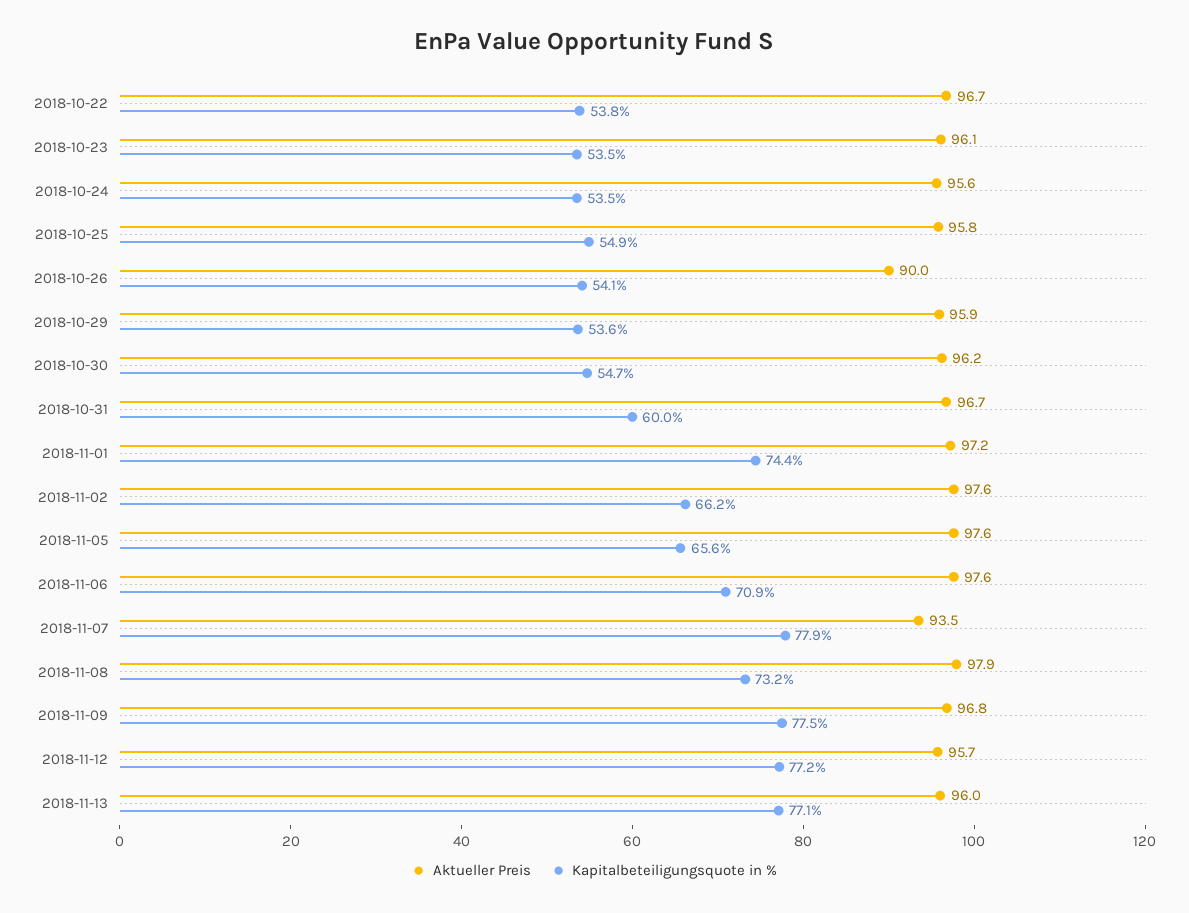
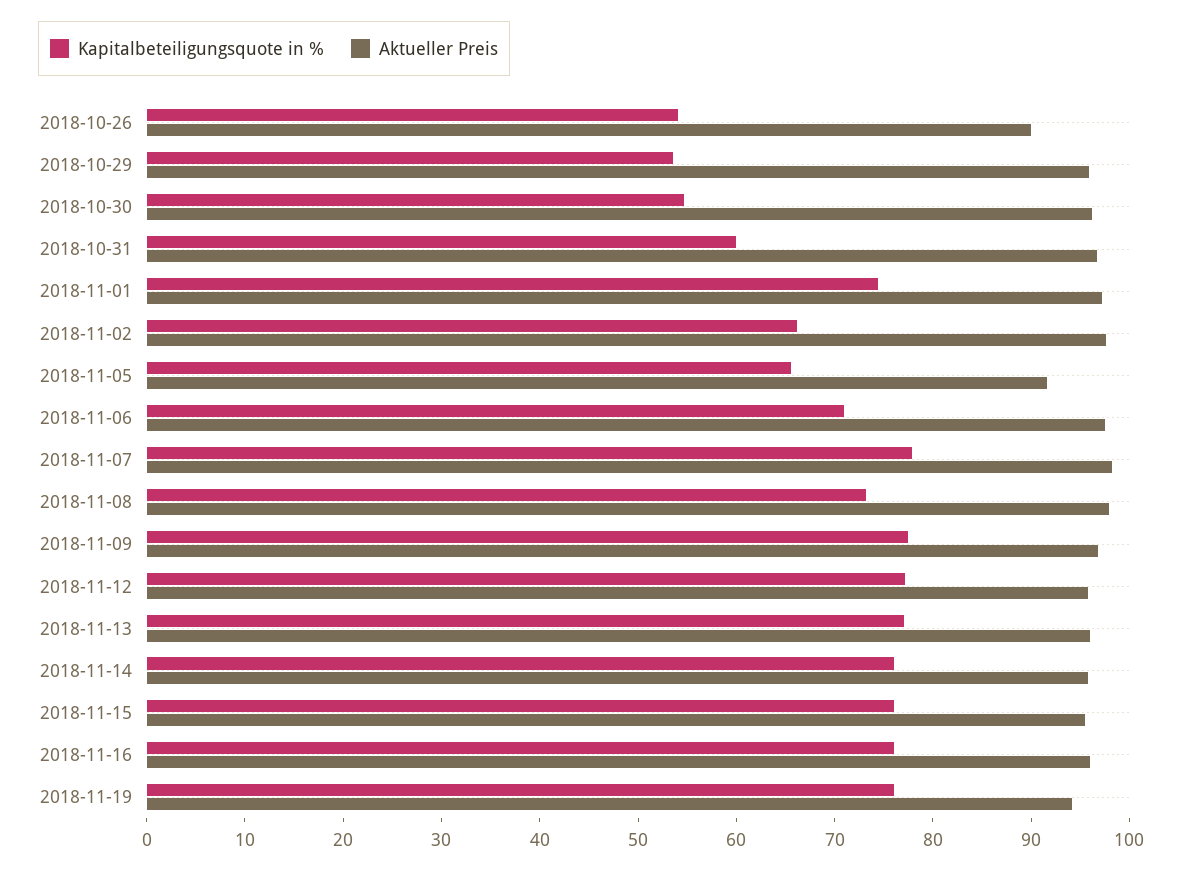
Aktueller Preis, 2018-10-22: 96.7 -> none
Kapitalbeteiligungsquote in %, 2018-10-22: 53.8 -> none
Aktueller Preis, 2018-10-23: 96.1 -> none
Kapitalbeteiligungsquote in %, 2018-10-23: 53.5 -> none
Aktueller Preis, 2018-10-24: 95.6 -> none
Kapitalbeteiligungsquote in %, 2018-10-24: 53.5 -> none
Aktueller Preis, 2018-10-25: 95.8 -> none
Kapitalbeteiligungsquote in %, 2018-10-25: 54.9 -> none
Aktueller Preis, 2018-11-05: 97.6 -> 92
Aktueller Preis, 2018-11-07: 93.5 -> 98
Kapitalbeteiligungsquote in %, 2018-11-14: none -> 76
Aktueller Preis, 2018-11-14: none -> 96
Kapitalbeteiligungsquote in %, 2018-11-15: none -> 76
Aktueller Preis, 2018-11-15: none -> 96
Kapitalbeteiligungsquote in %, 2018-11-16: none -> 76
Aktueller Preis, 2018-11-16: none -> 96
Kapitalbeteiligungsquote in %, 2018-11-19: none -> 76
Aktueller Preis, 2018-11-19: none -> 94

